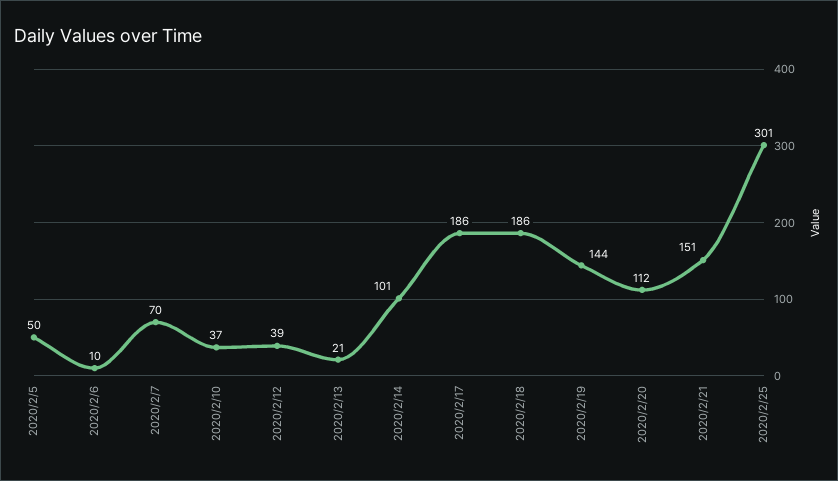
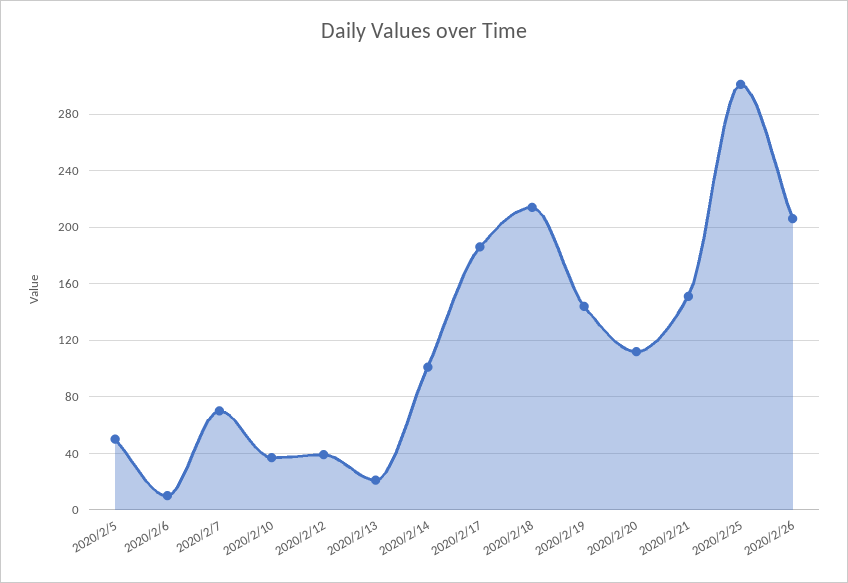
2020/2/18: 186 -> 215
2020/2/26: none -> 205

